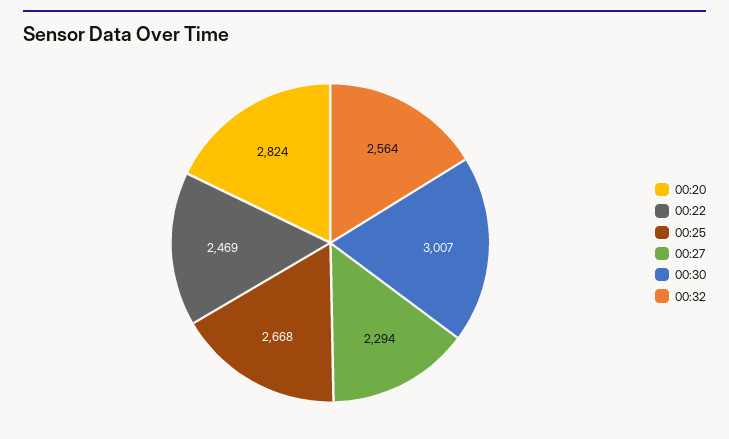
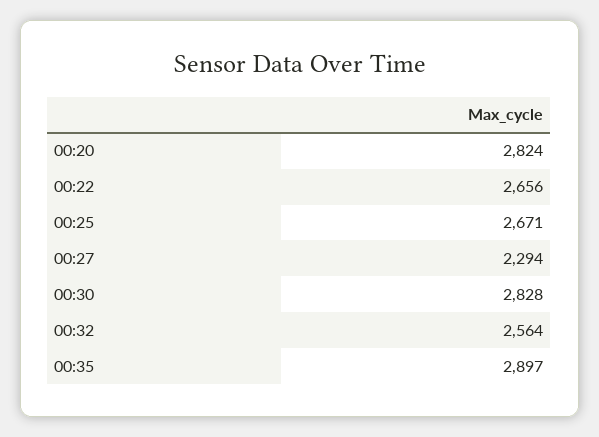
00:22: 2469 -> 2656
00:25: 2668 -> 2671
00:30: 3007 -> 2828
00:35: none -> 2897

